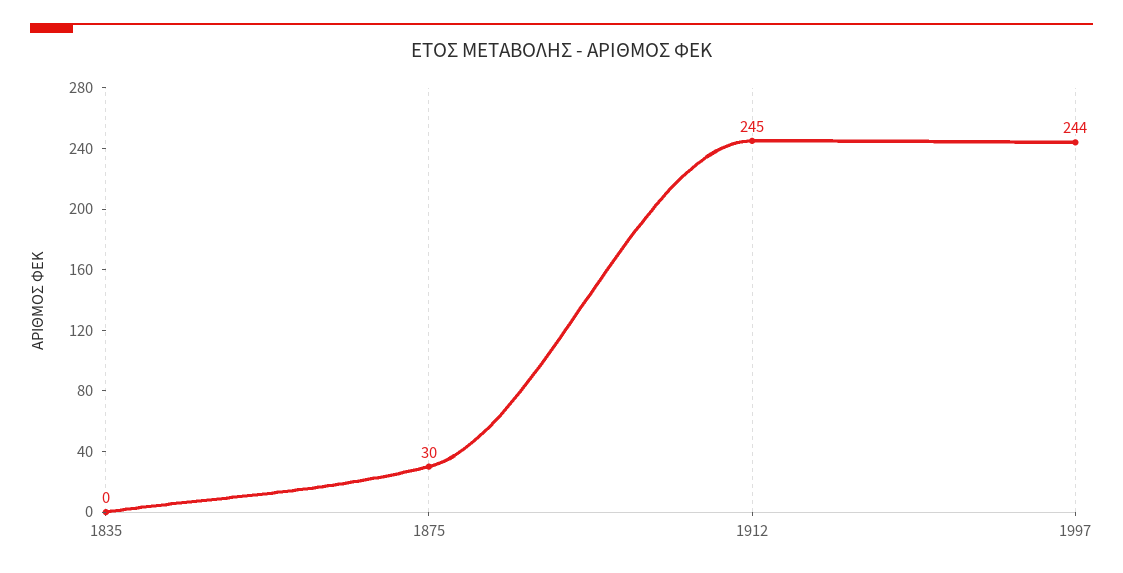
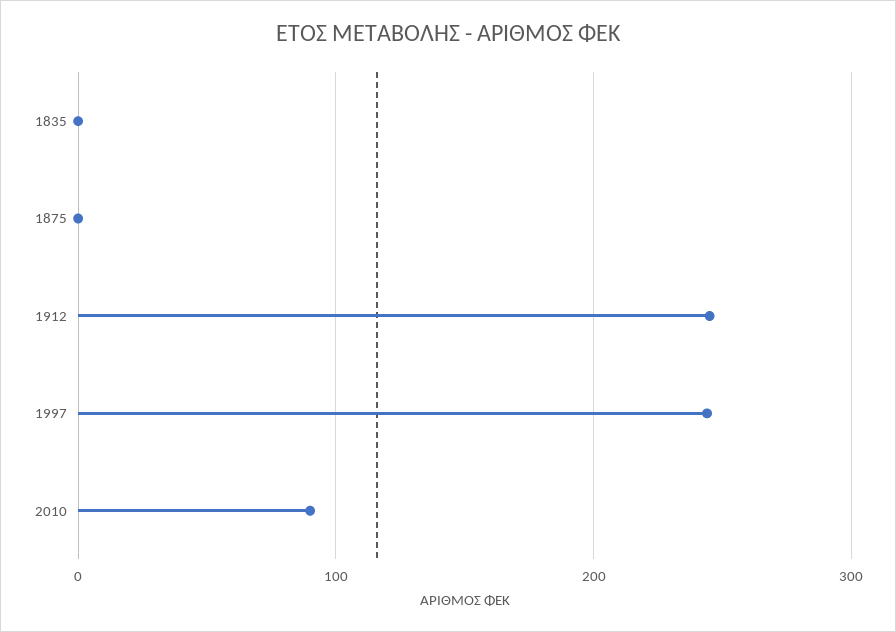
1875: 30 -> 0
2010: none -> 90

